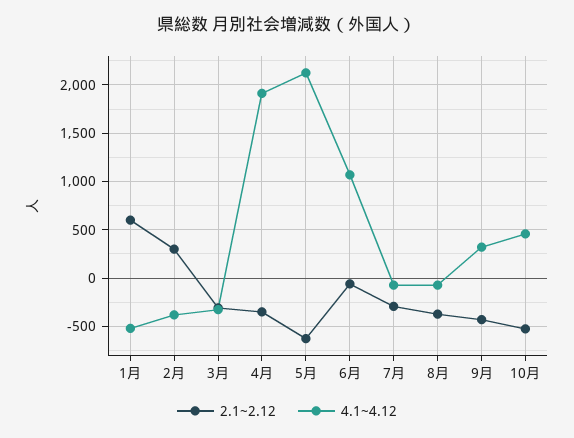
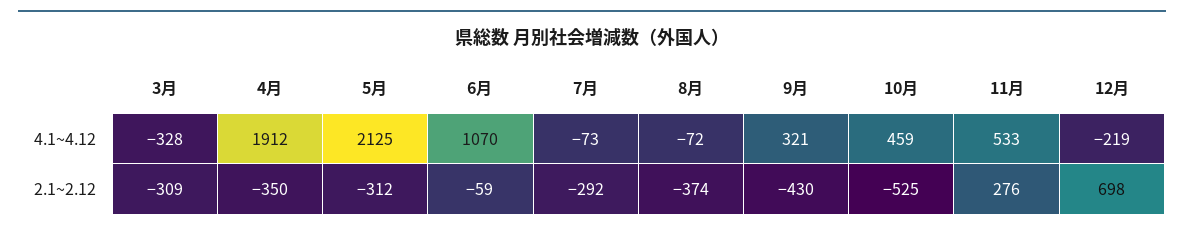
2.1~2.12, 1月: 600 -> none
4.1~4.12, 1月: -500 -> none
2.1~2.12, 2月: 300 -> none
4.1~4.12, 2月: -400 -> none
2.1~2.12, 5月: -600 -> -312
4.1~4.12, 11月: none -> 533
4.1~4.12, 12月: none -> -219
2.1~2.12, 11月: none -> 276
2.1~2.12, 12月: none -> 698

